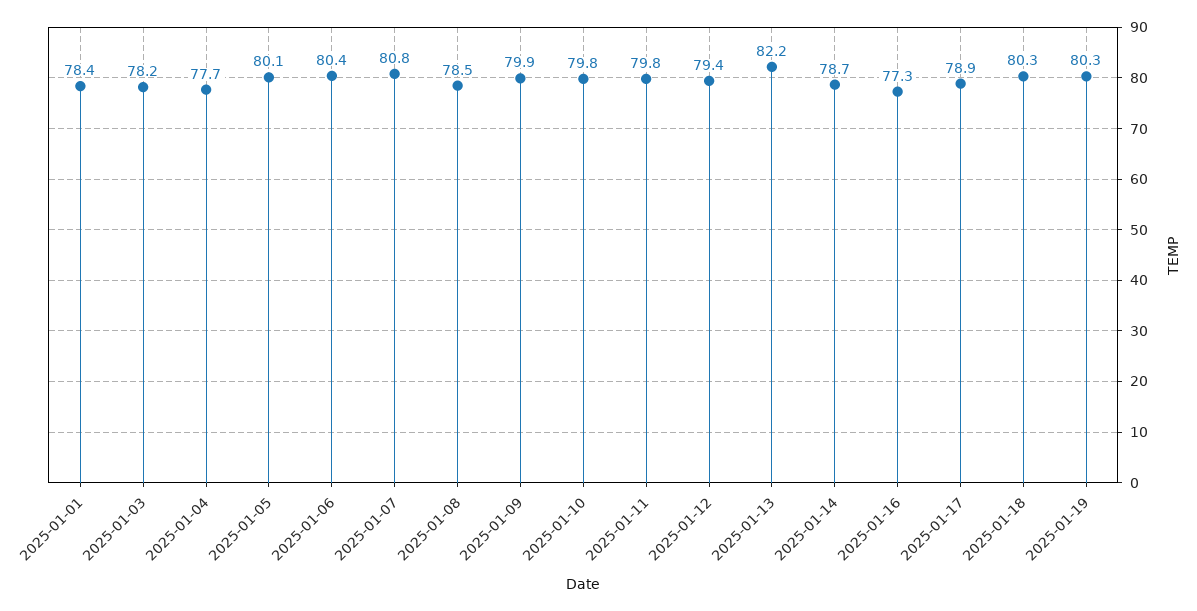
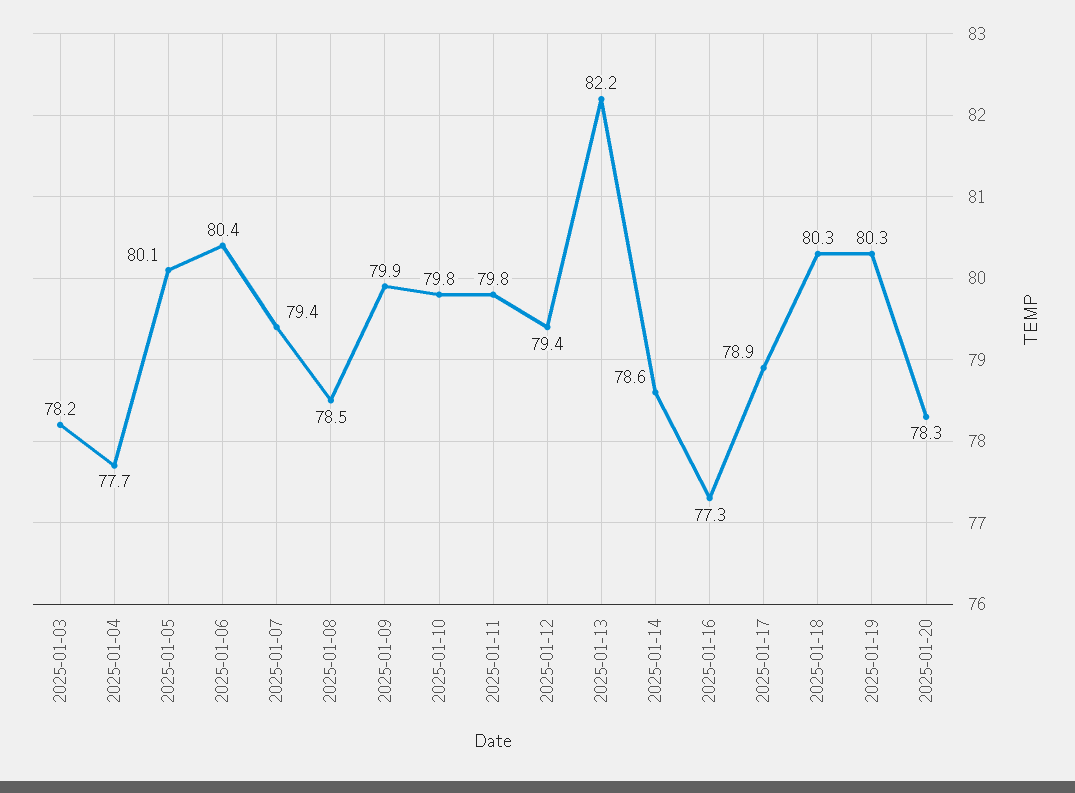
2025-01-01: 78.4 -> none
2025-01-07: 80.8 -> 79.4
2025-01-14: 78.7 -> 78.6
2025-01-20: none -> 78.3

